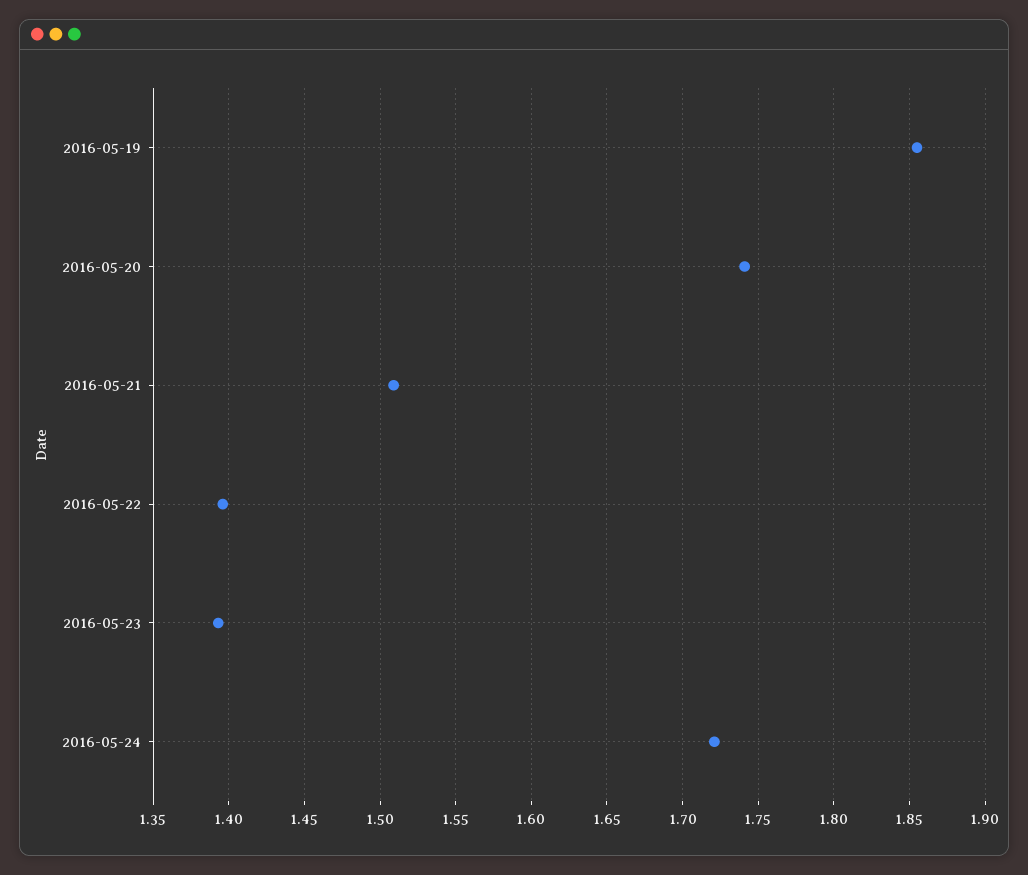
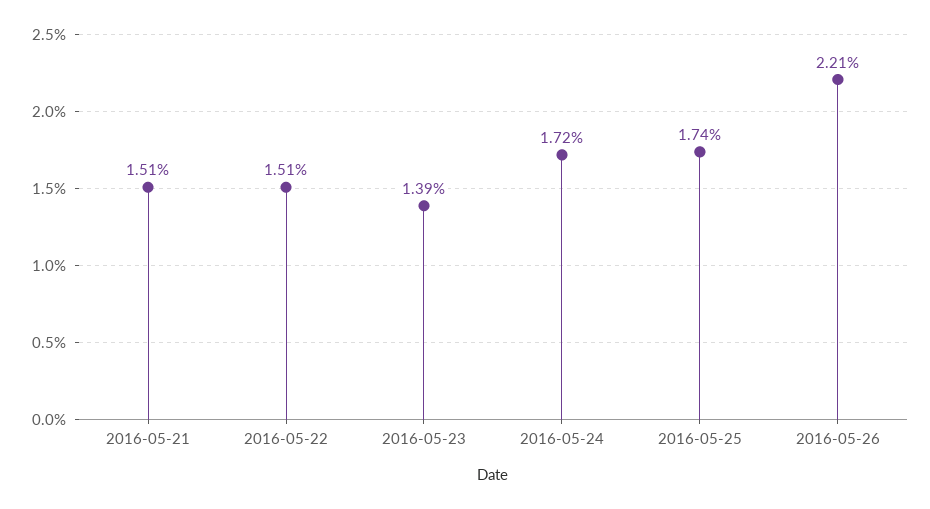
2016-05-19: 1.855 -> none
2016-05-20: 1.74 -> none
2016-05-22: 1.395 -> 1.51
2016-05-25: none -> 1.74
2016-05-26: none -> 2.21

